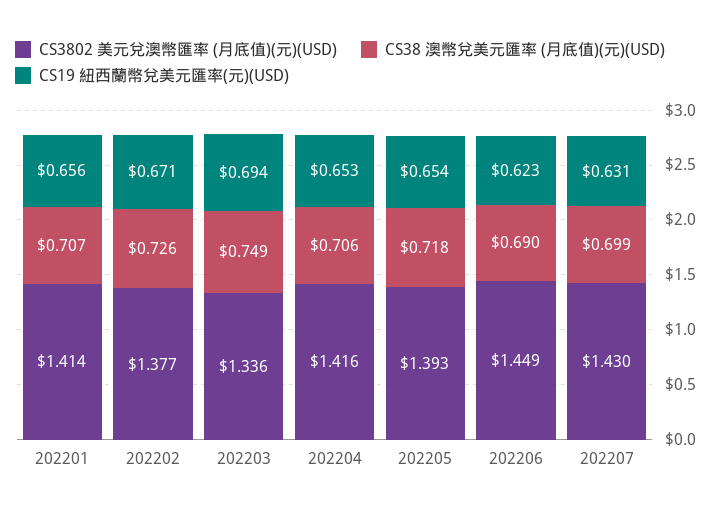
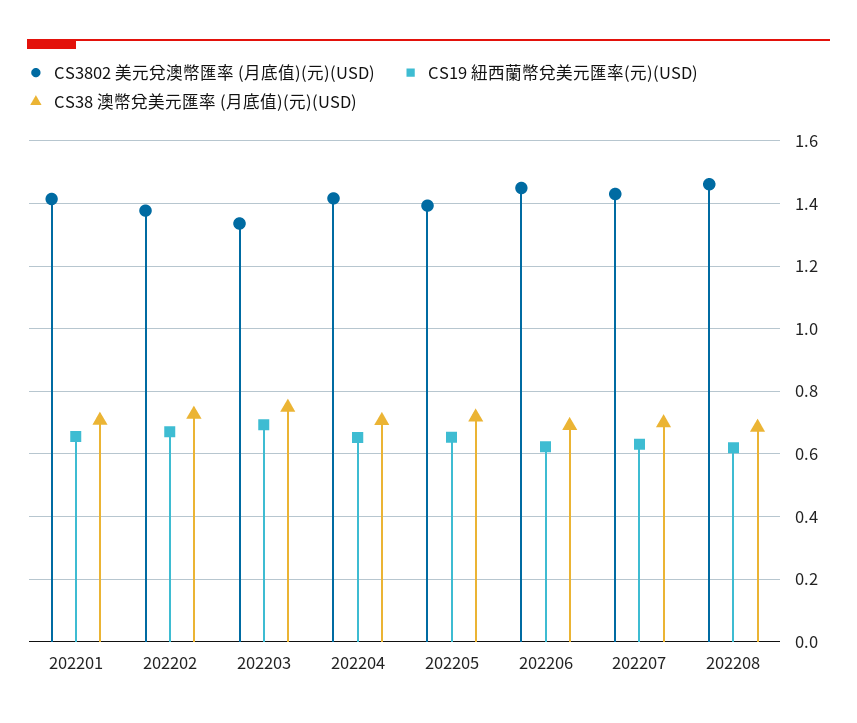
CS3802 美元兌澳幣匯率 (月底值)(元)(USD), 202208: none -> 1.46
CS19 紐西蘭幣兌美元匯率(元)(USD), 202208: none -> 0.62
CS38 澳幣兌美元匯率 (月底值)(元)(USD), 202208: none -> 0.68

